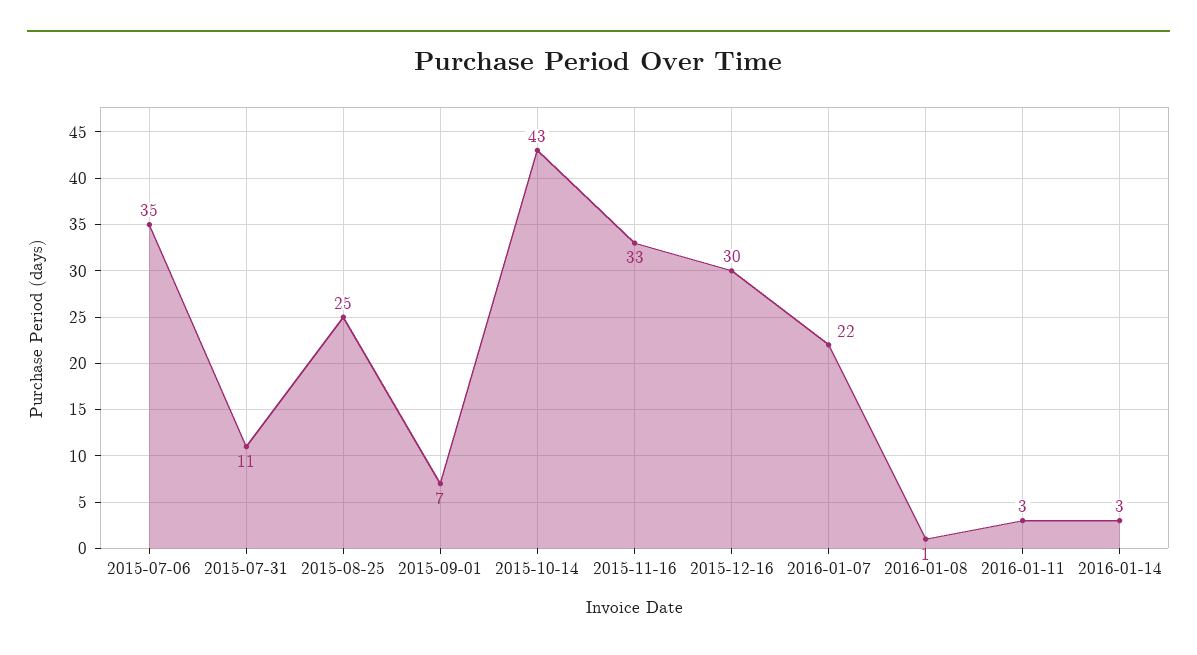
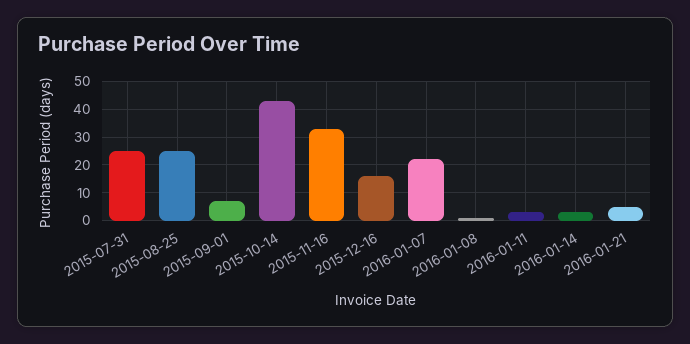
2015-07-06: 35 -> none
2015-07-31: 11 -> 25
2015-12-16: 30 -> 15
2016-01-21: none -> 5

